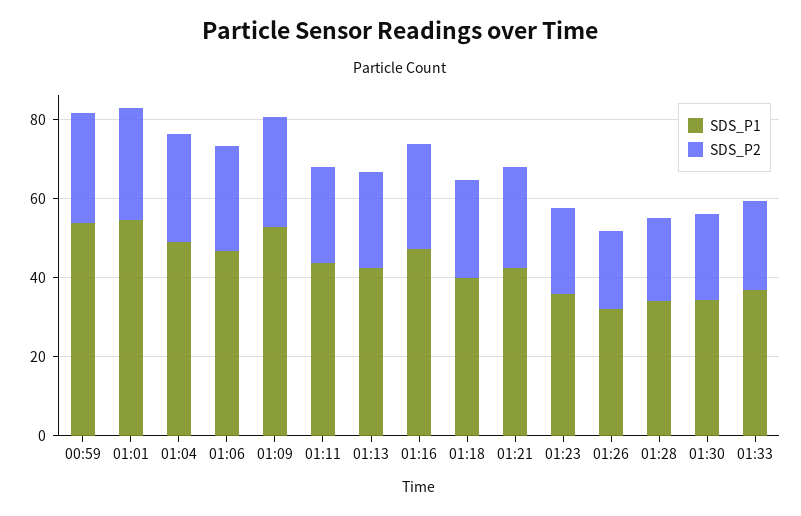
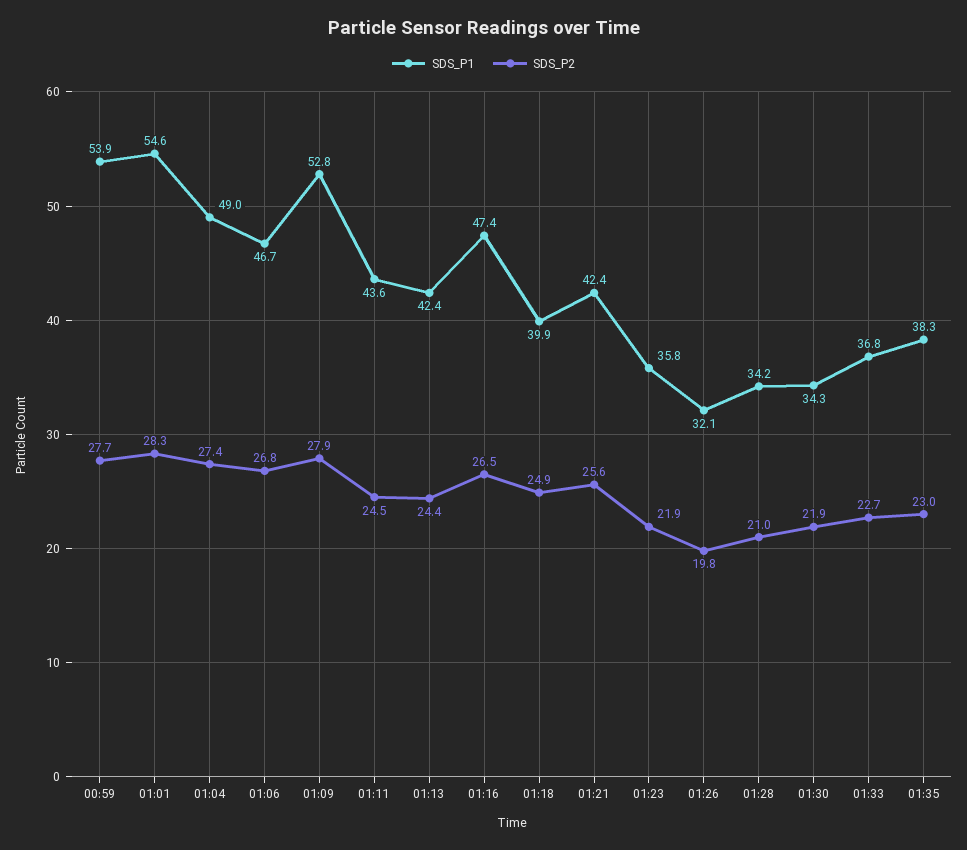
SDS_P1, 01:35: none -> 38.3
SDS_P2, 01:35: none -> 23

